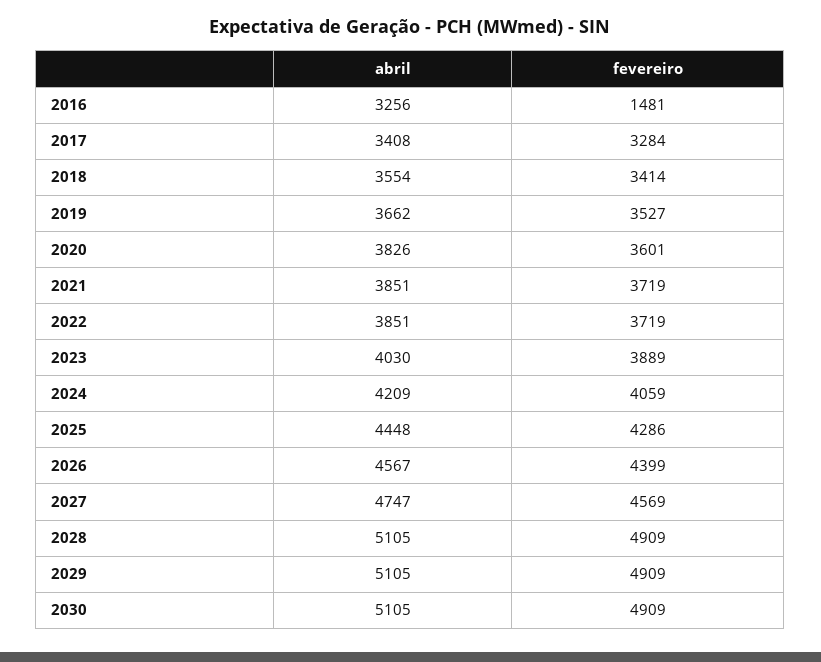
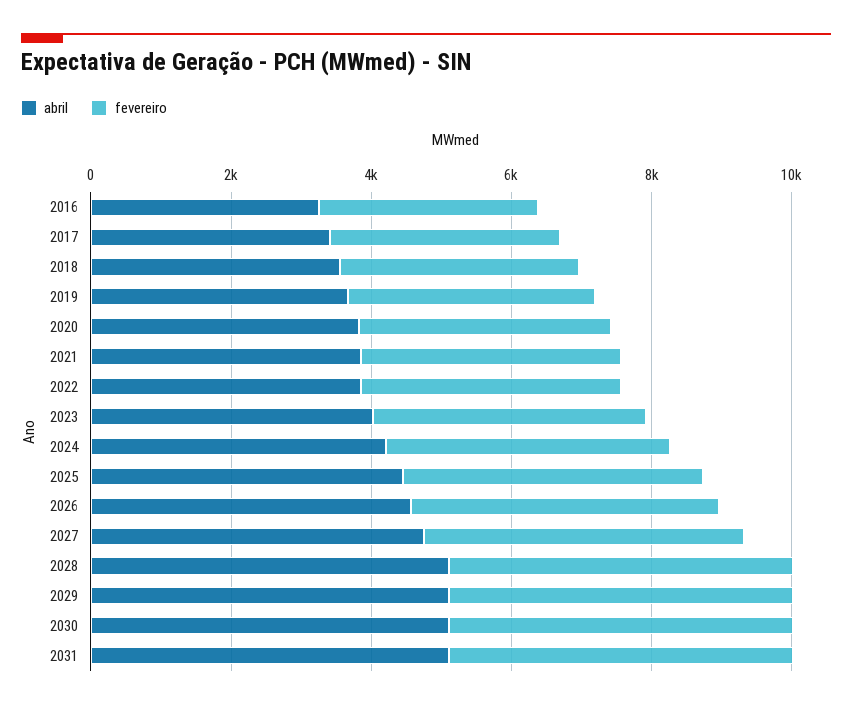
fevereiro, 2016: 1481 -> 3000
abril, 2031: none -> 5000
fevereiro, 2031: none -> 5000

